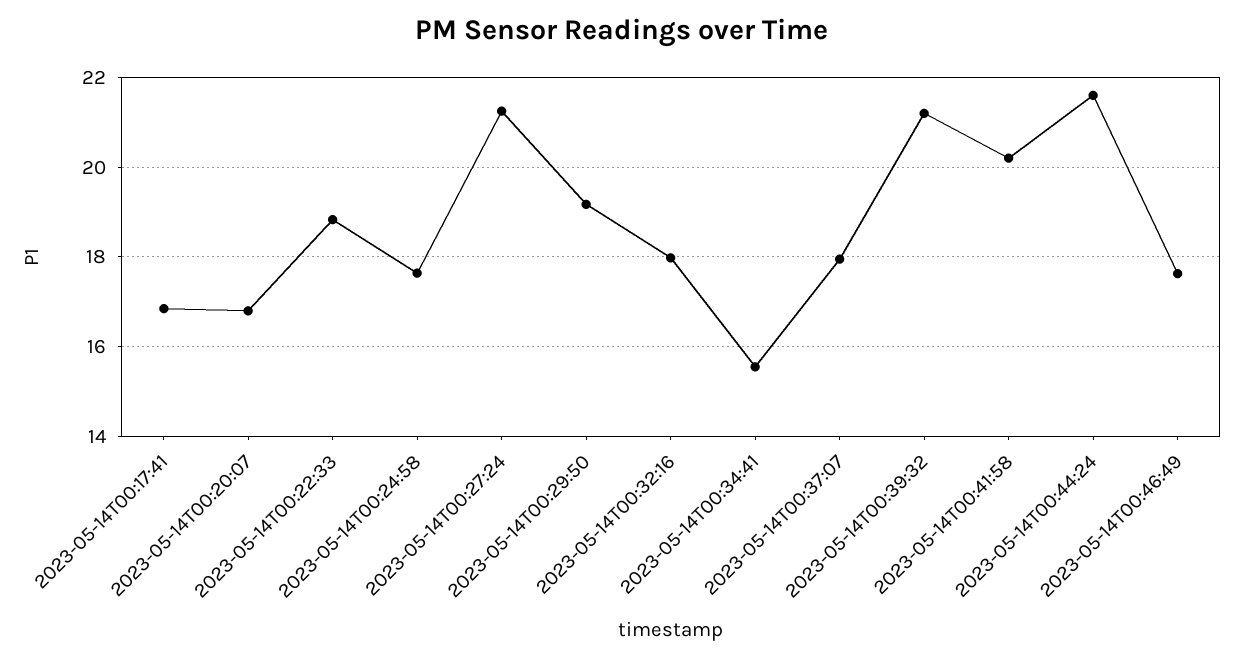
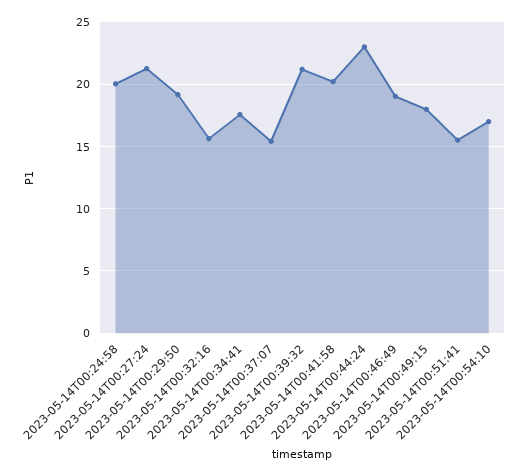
2023-05-14T00:17:41: 16.8 -> none
2023-05-14T00:20:07: 16.8 -> none
2023-05-14T00:22:33: 18.8 -> none
2023-05-14T00:24:58: 17.6 -> 20
2023-05-14T00:32:16: 18 -> 15.5
2023-05-14T00:34:41: 15.6 -> 17.5
2023-05-14T00:37:07: 18 -> 15.5
2023-05-14T00:44:24: 21.6 -> 23
2023-05-14T00:46:49: 17.6 -> 19
2023-05-14T00:49:15: none -> 18
2023-05-14T00:51:41: none -> 15.5
2023-05-14T00:54:10: none -> 17

